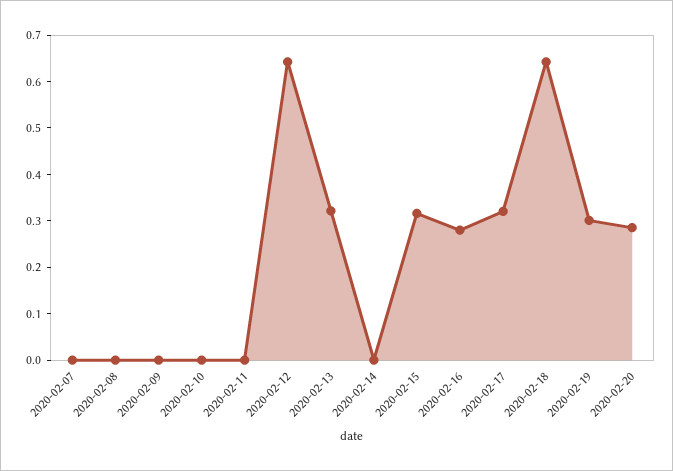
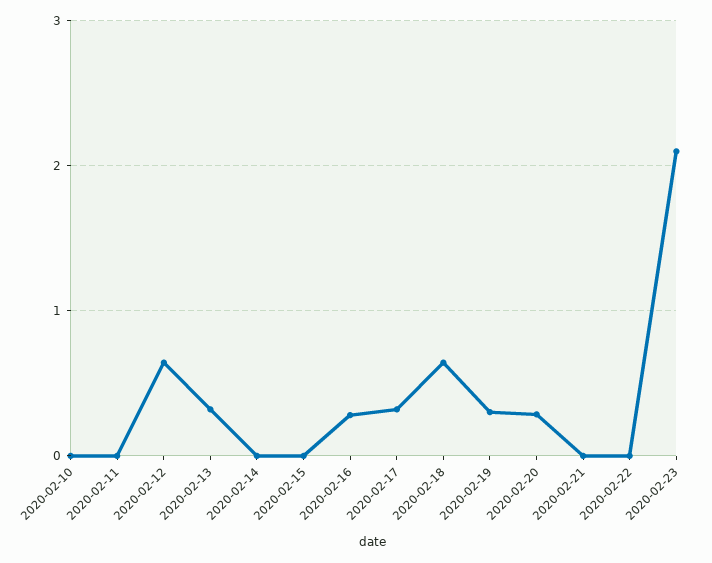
2020-02-07: 0 -> none
2020-02-08: 0 -> none
2020-02-09: 0 -> none
2020-02-15: 0.32 -> 0
2020-02-21: none -> 0
2020-02-22: none -> 0
2020-02-23: none -> 2.1

